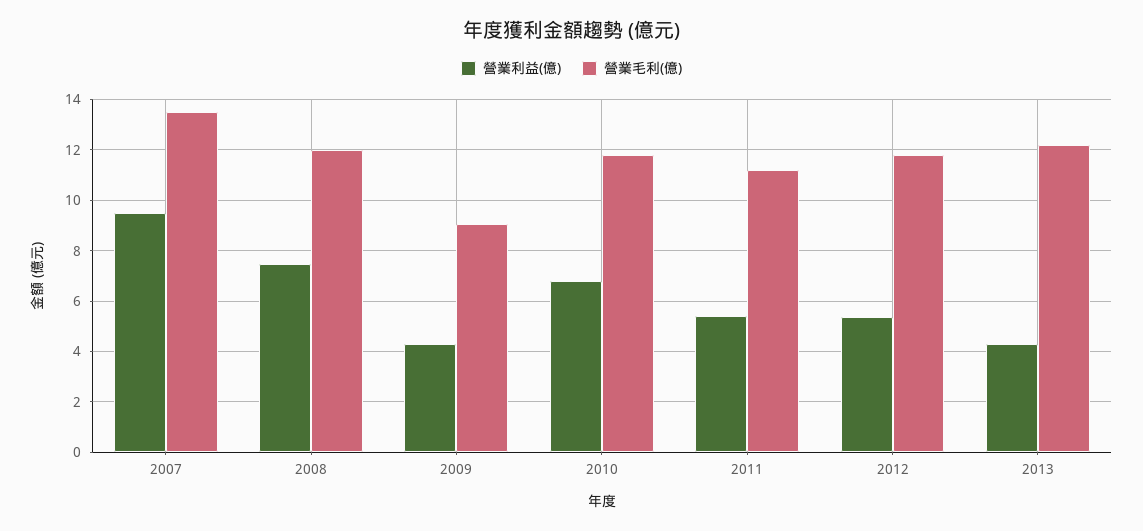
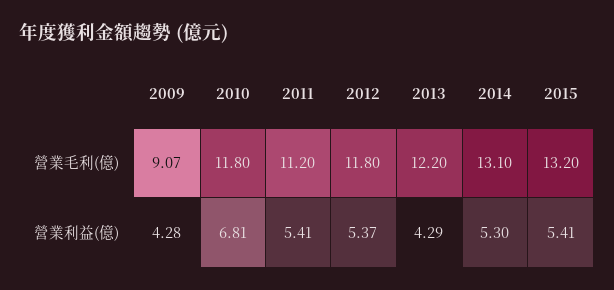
營業利益(億), 2007: 9.5 -> none
營業毛利(億), 2007: 13.5 -> none
營業利益(億), 2008: 7.5 -> none
營業毛利(億), 2008: 12 -> none
營業毛利(億), 2014: none -> 13.1
營業毛利(億), 2015: none -> 13.2
營業利益(億), 2014: none -> 5.3
營業利益(億), 2015: none -> 5.41

